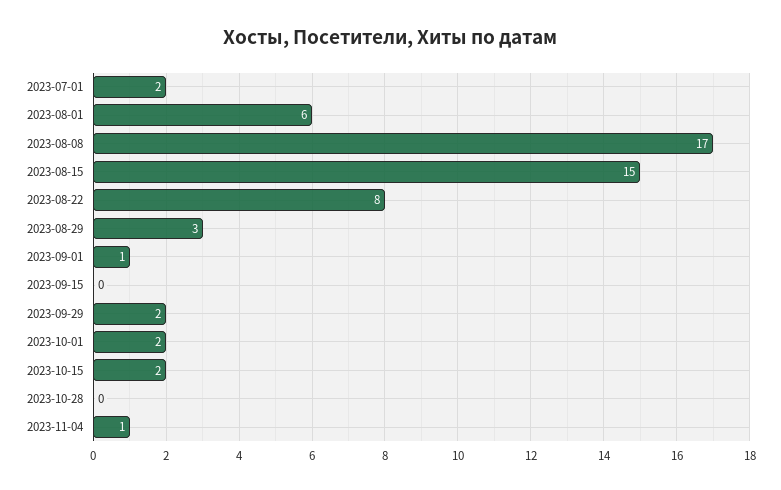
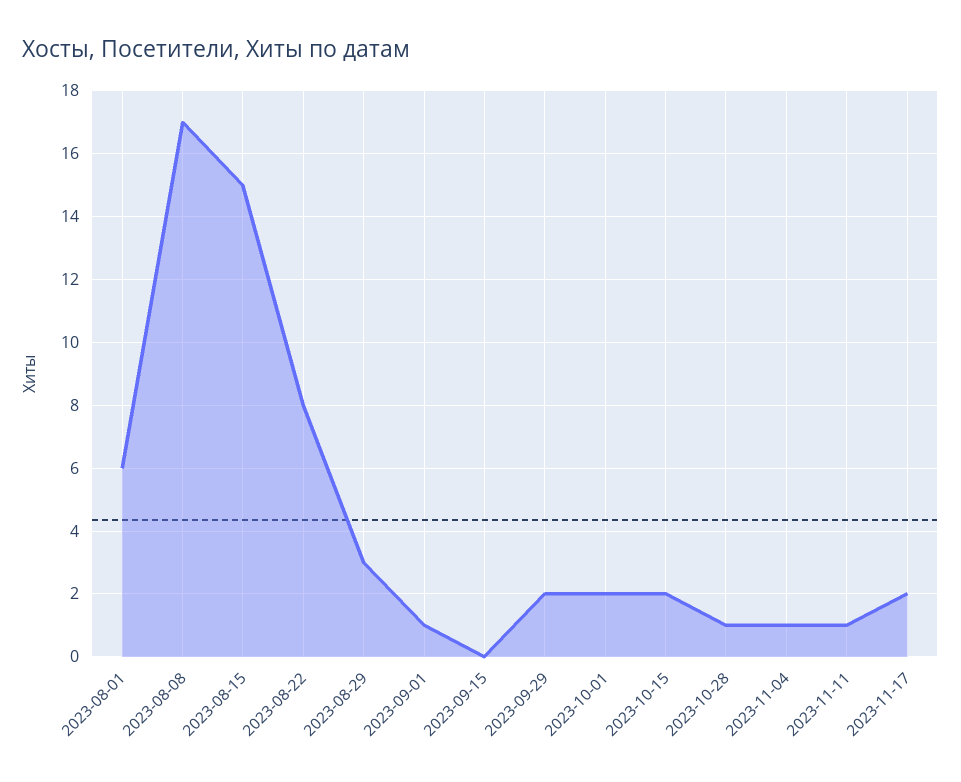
2023-07-01: 2 -> none
2023-10-28: 0 -> 1
2023-11-11: none -> 1
2023-11-17: none -> 2

